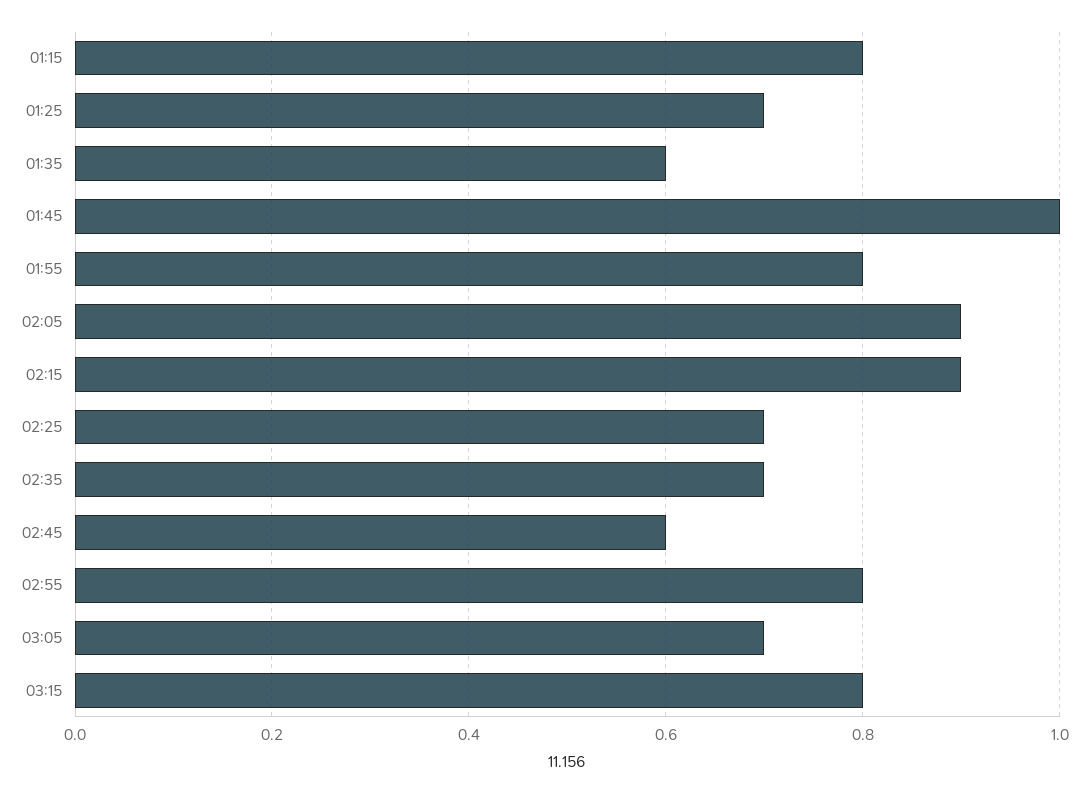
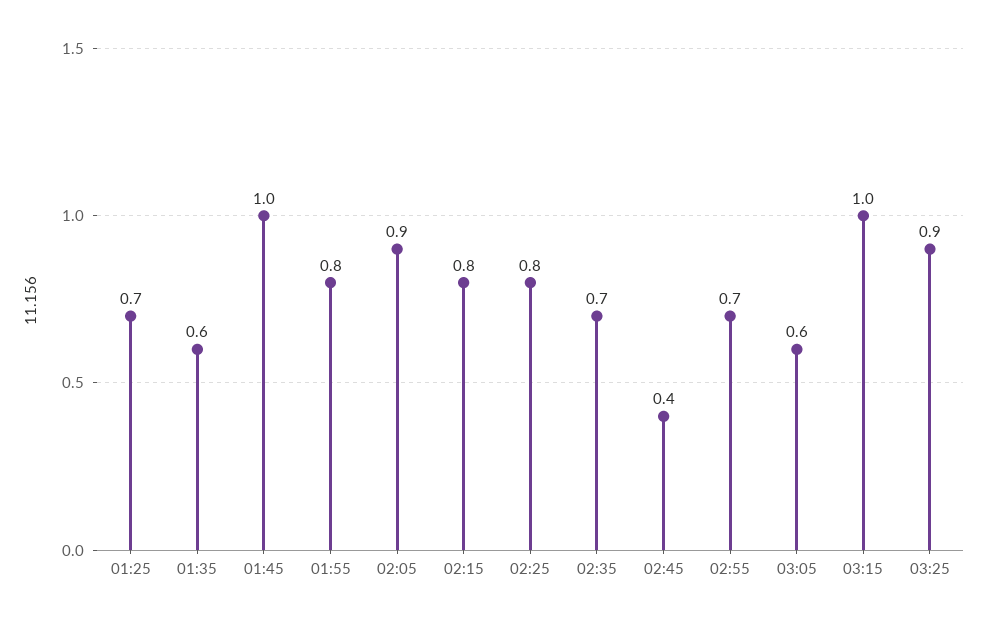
01:15: 0.8 -> none
02:15: 0.9 -> 0.8
02:25: 0.7 -> 0.8
02:45: 0.6 -> 0.4
02:55: 0.8 -> 0.7
03:05: 0.7 -> 0.6
03:15: 0.8 -> 1
03:25: none -> 0.9

